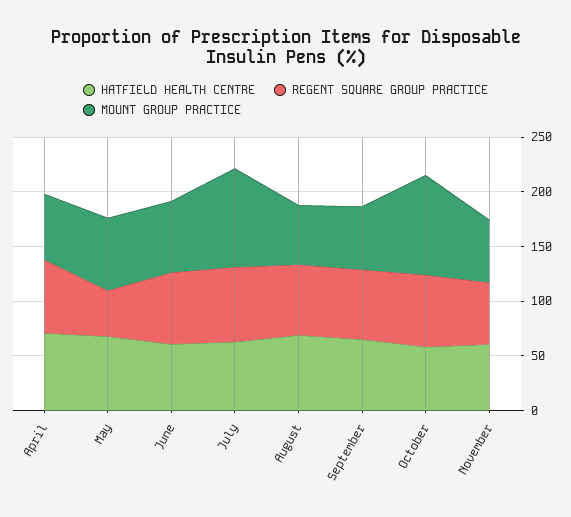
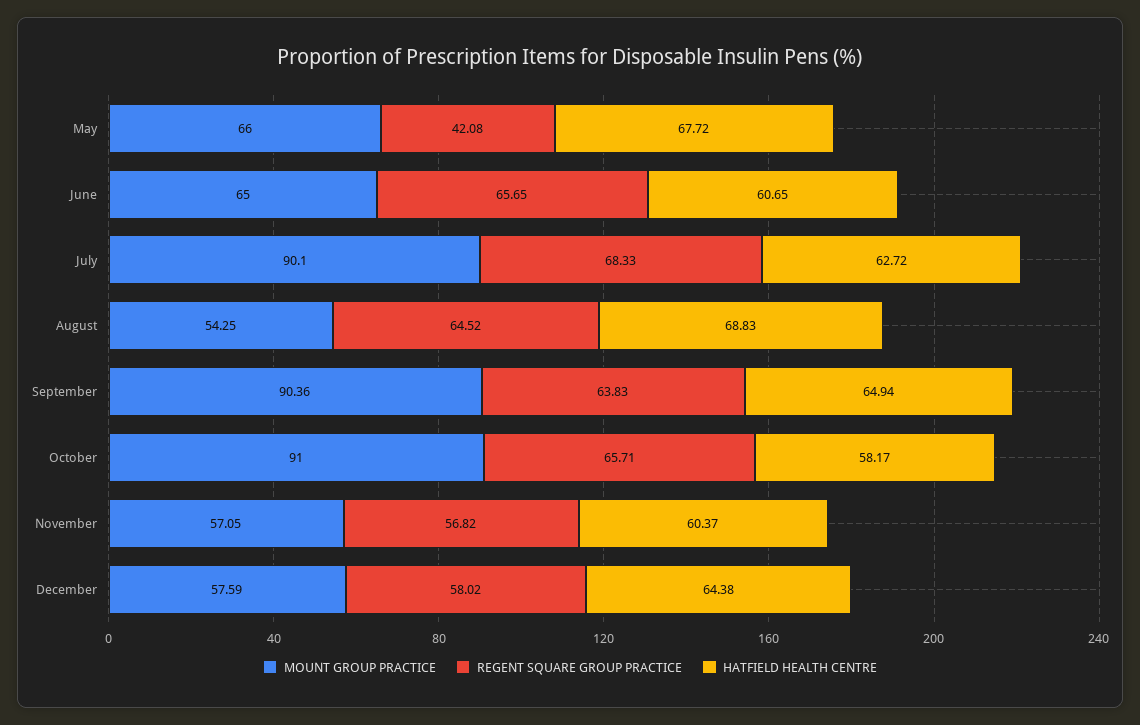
HATFIELD HEALTH CENTRE, April: 70 -> none
REGENT SQUARE GROUP PRACTICE, April: 70 -> none
MOUNT GROUP PRACTICE, April: 60 -> none
MOUNT GROUP PRACTICE, September: 60 -> 90.36
MOUNT GROUP PRACTICE, December: none -> 57.59
REGENT SQUARE GROUP PRACTICE, December: none -> 58.02
HATFIELD HEALTH CENTRE, December: none -> 64.38

